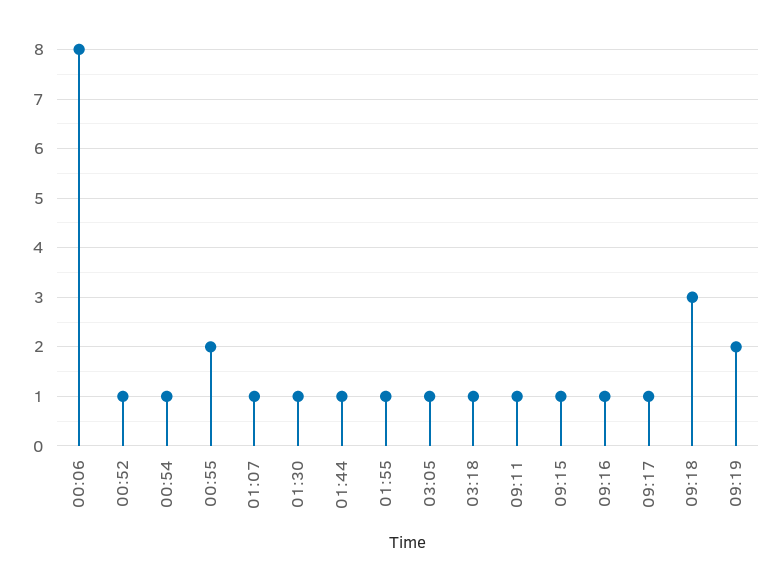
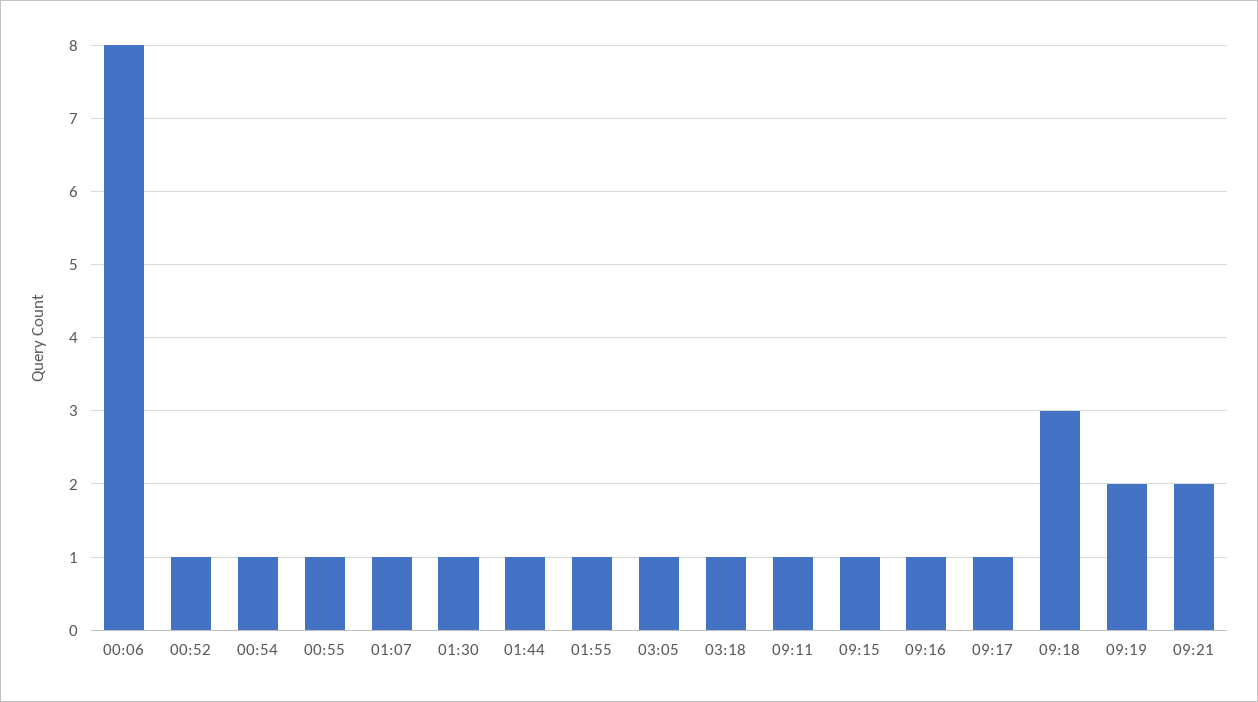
00:55: 2 -> 1
09:21: none -> 2

